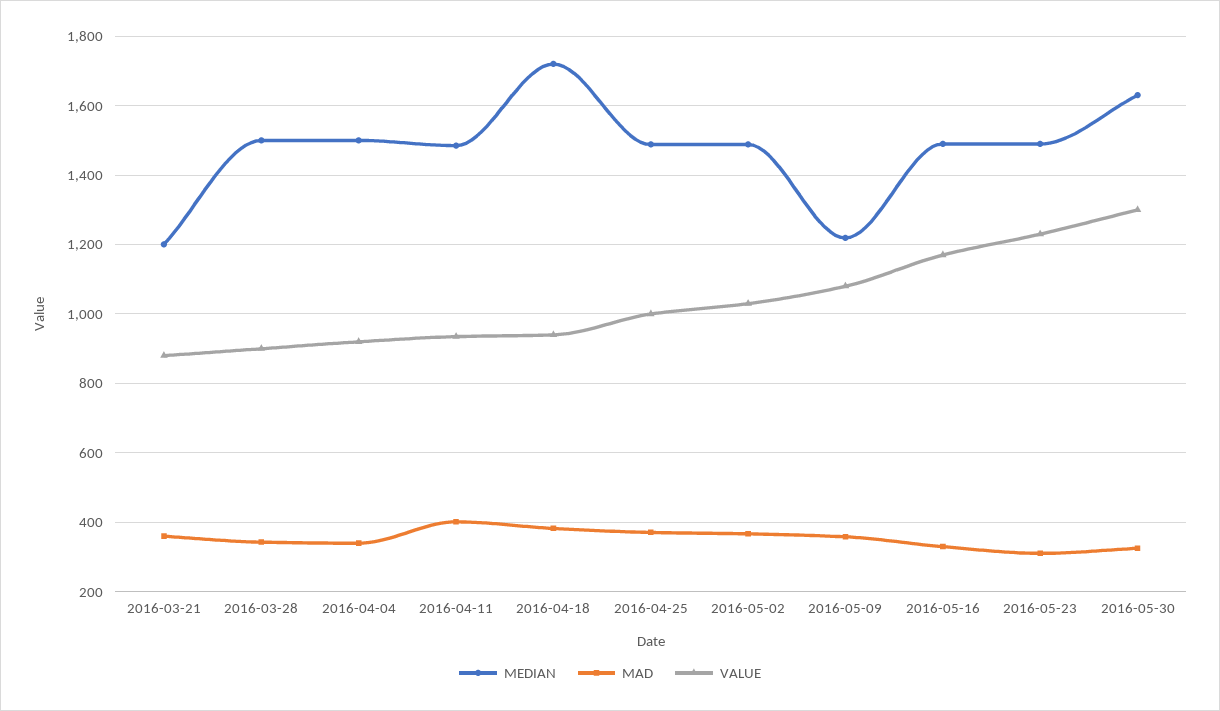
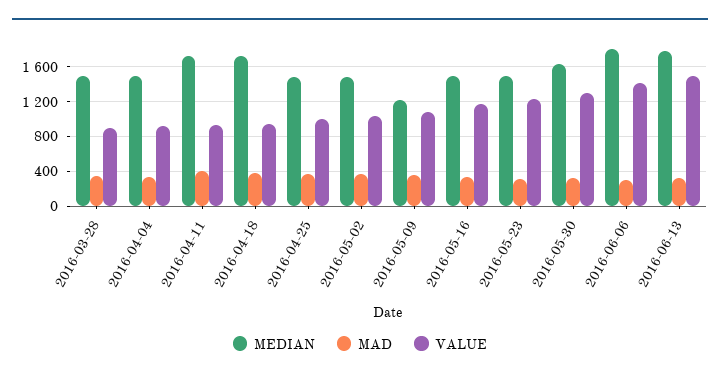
MEDIAN, 2016-03-21: 1200 -> none
MAD, 2016-03-21: 360 -> none
VALUE, 2016-03-21: 880 -> none
MEDIAN, 2016-04-11: 1480 -> 1700
MEDIAN, 2016-06-06: none -> 1800
MAD, 2016-06-06: none -> 300
VALUE, 2016-06-06: none -> 1400
MEDIAN, 2016-06-13: none -> 1800
MAD, 2016-06-13: none -> 300
VALUE, 2016-06-13: none -> 1500

